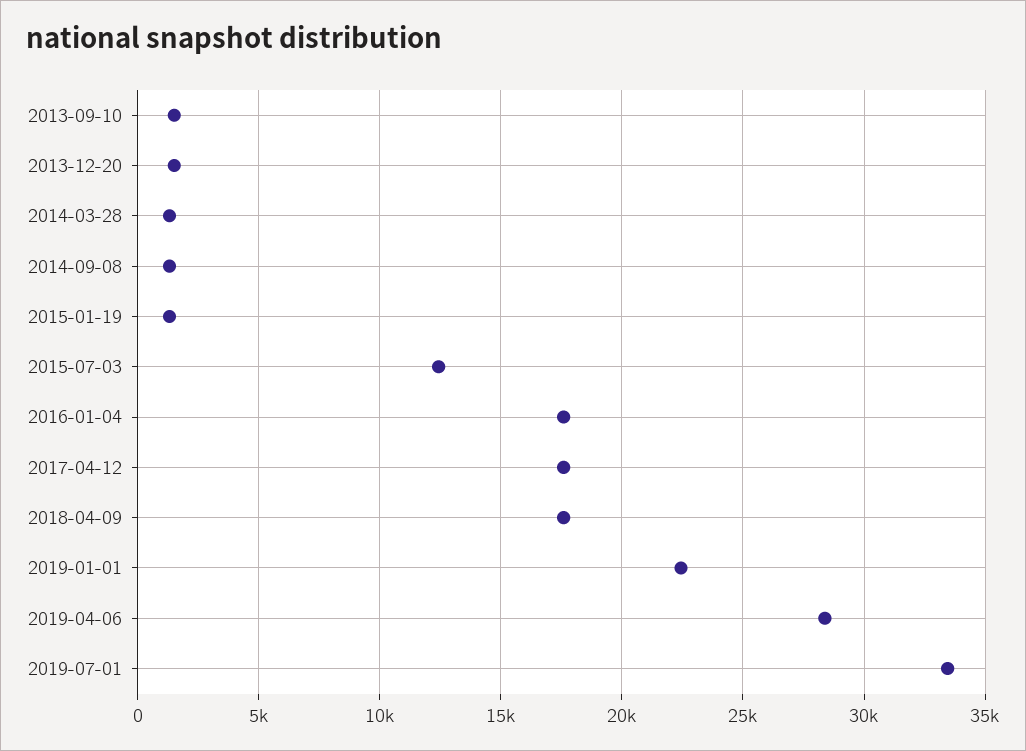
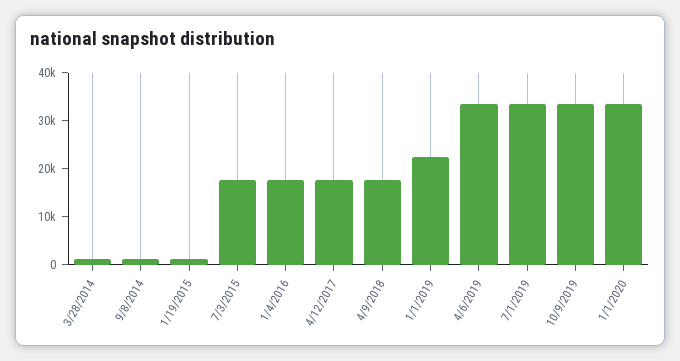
2013-09-10: 1500 -> none
2013-12-20: 1500 -> none
2015-07-03: 12500 -> 18000
2019-04-06: 28500 -> 34000
10/9/2019: none -> 34000
1/1/2020: none -> 34000

